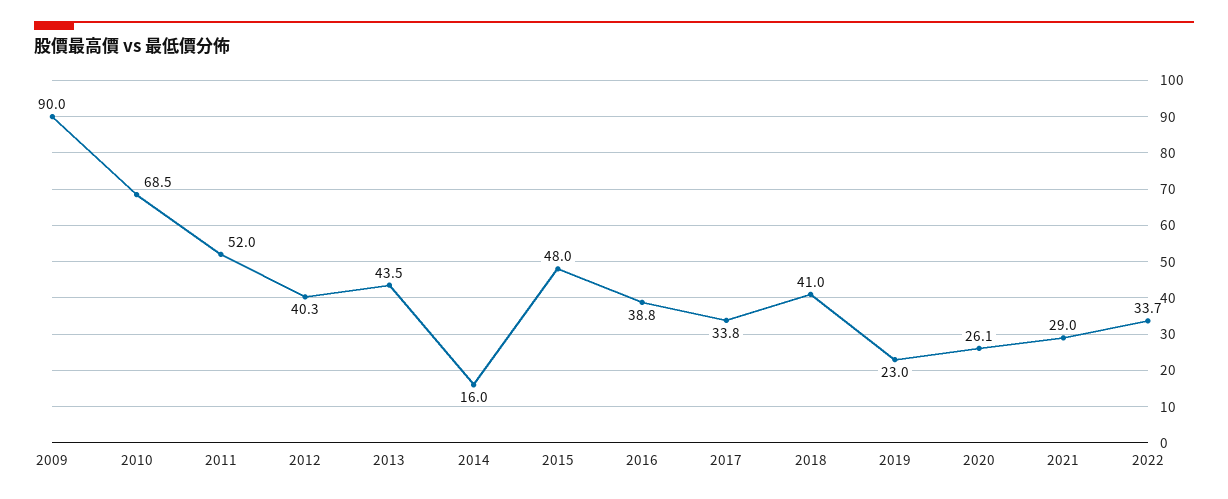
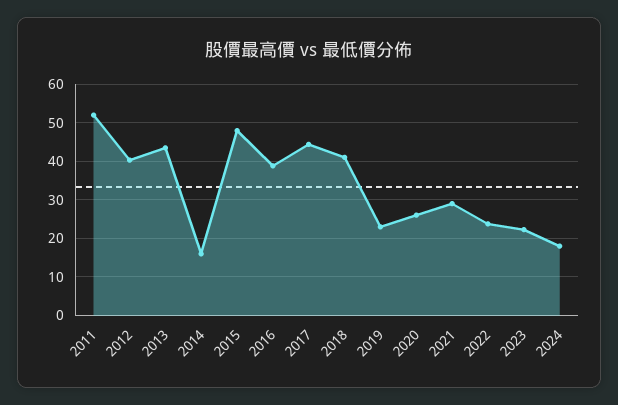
2009: 90 -> none
2010: 68.5 -> none
2017: 33.8 -> 44
2022: 33.7 -> 24
2023: none -> 22
2024: none -> 18

